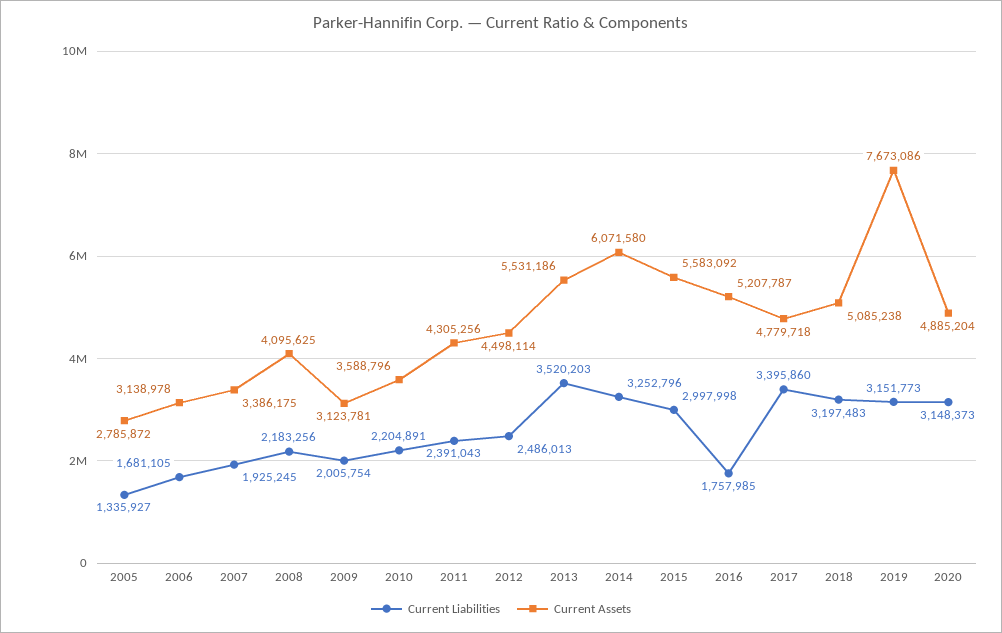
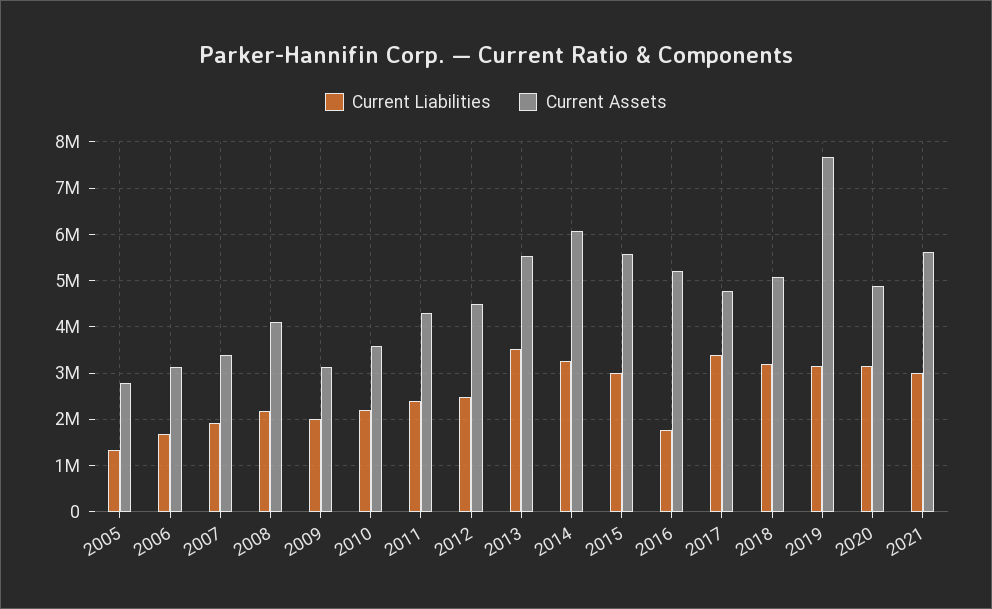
Current Liabilities, 2021: none -> 3000000
Current Assets, 2021: none -> 5600000

